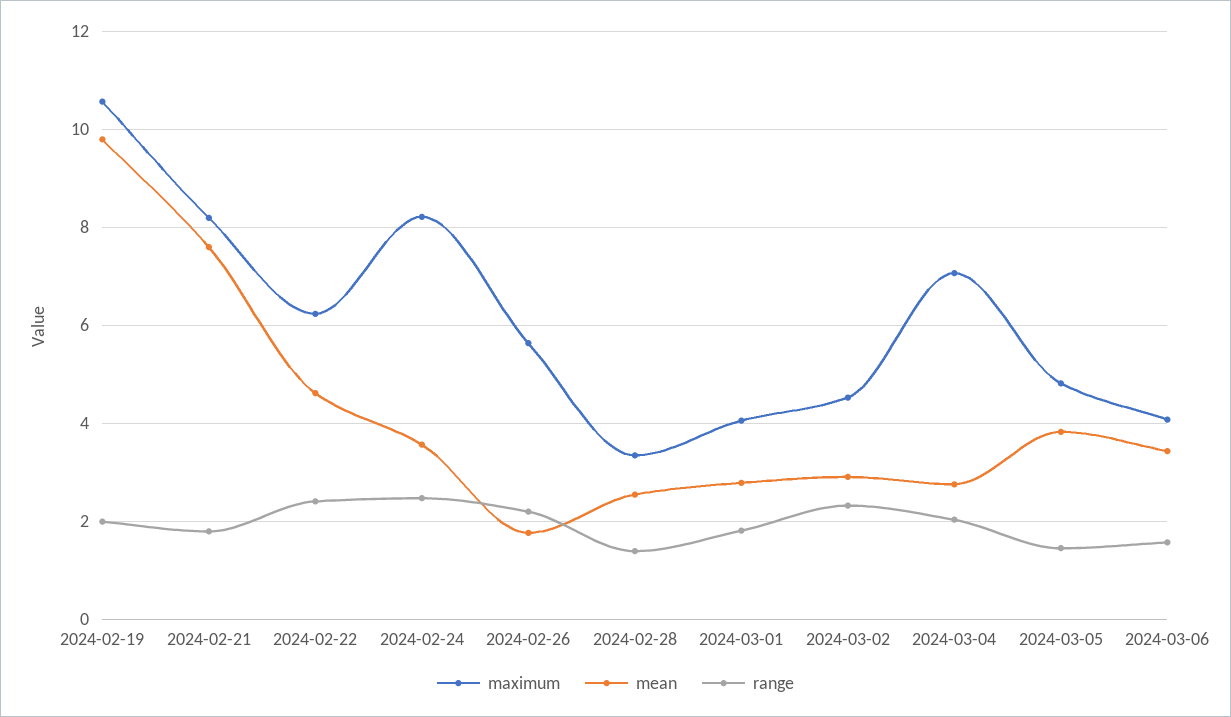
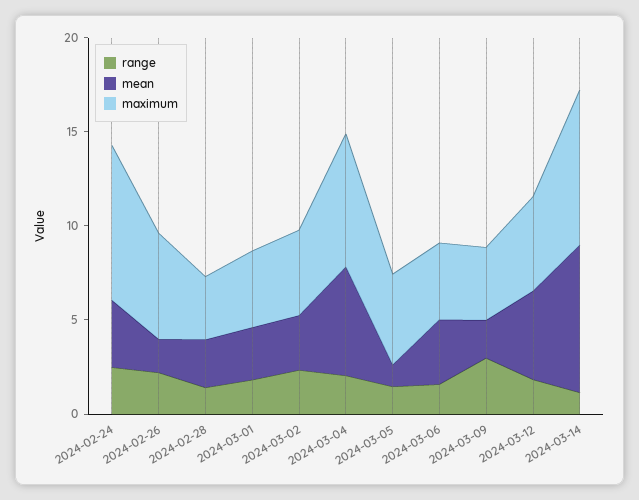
maximum, 2024-02-19: 10.6 -> none
mean, 2024-02-19: 9.8 -> none
range, 2024-02-19: 2 -> none
maximum, 2024-02-21: 8.2 -> none
mean, 2024-02-21: 7.6 -> none
range, 2024-02-21: 1.8 -> none
maximum, 2024-02-22: 6.2 -> none
mean, 2024-02-22: 4.6 -> none
range, 2024-02-22: 2.4 -> none
mean, 2024-03-04: 2.8 -> 6
mean, 2024-03-05: 3.8 -> 1
range, 2024-03-09: none -> 3
mean, 2024-03-09: none -> 2
maximum, 2024-03-09: none -> 4
range, 2024-03-12: none -> 2
mean, 2024-03-12: none -> 5
maximum, 2024-03-12: none -> 5
range, 2024-03-14: none -> 1
mean, 2024-03-14: none -> 8
maximum, 2024-03-14: none -> 8

